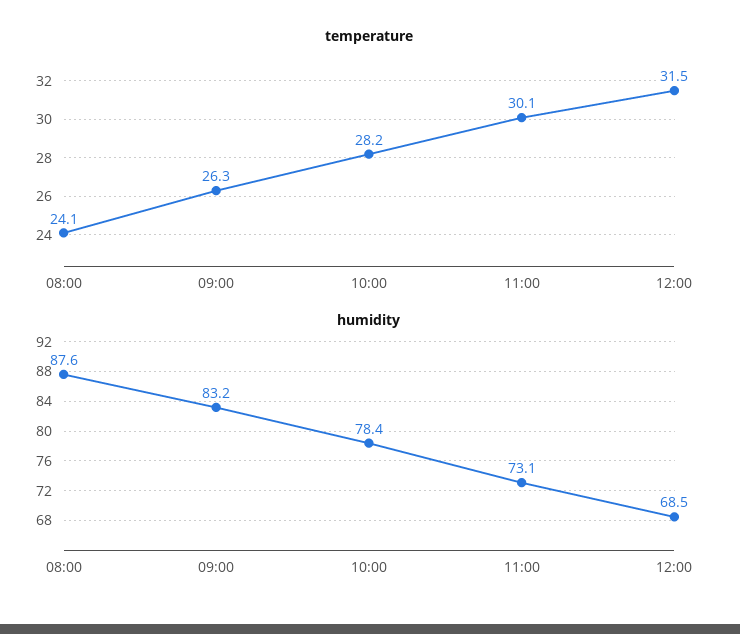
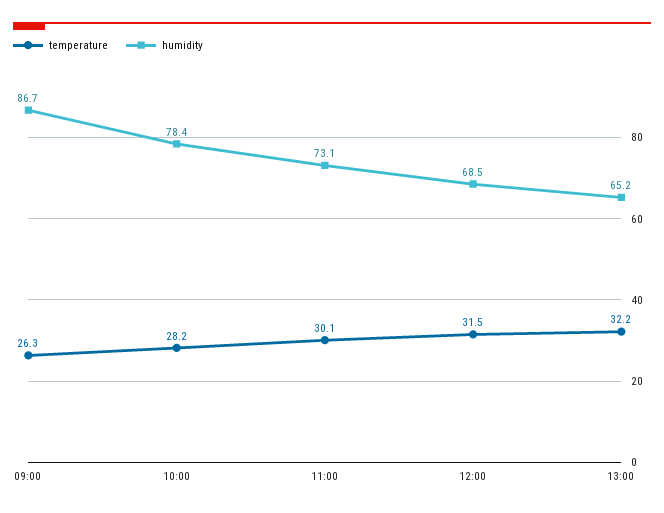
temperature, 08:00: 24.1 -> none
humidity, 08:00: 87.6 -> none
humidity, 09:00: 83.2 -> 86.7
temperature, 13:00: none -> 32.2
humidity, 13:00: none -> 65.2

